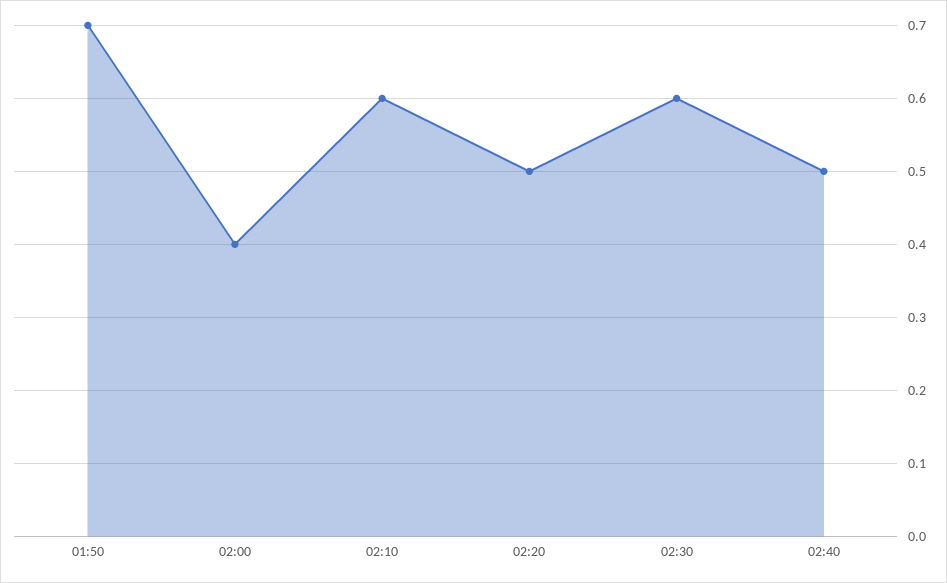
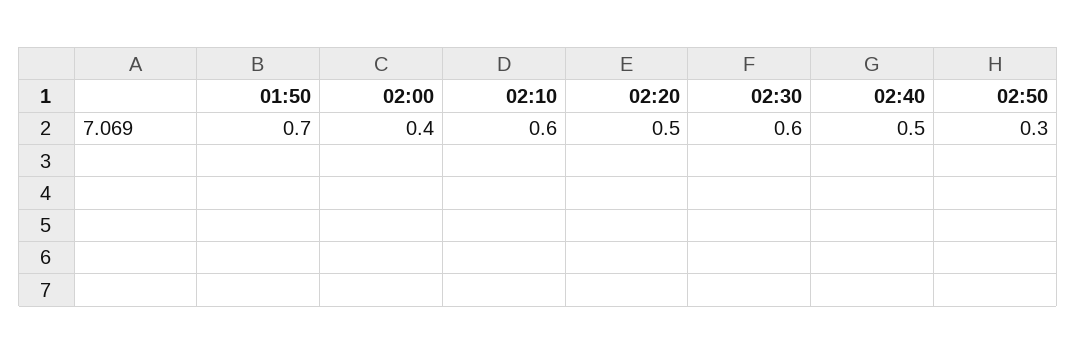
02:50: none -> 0.3

